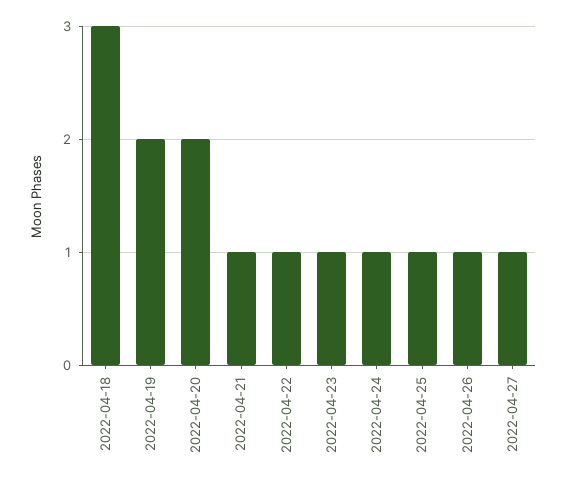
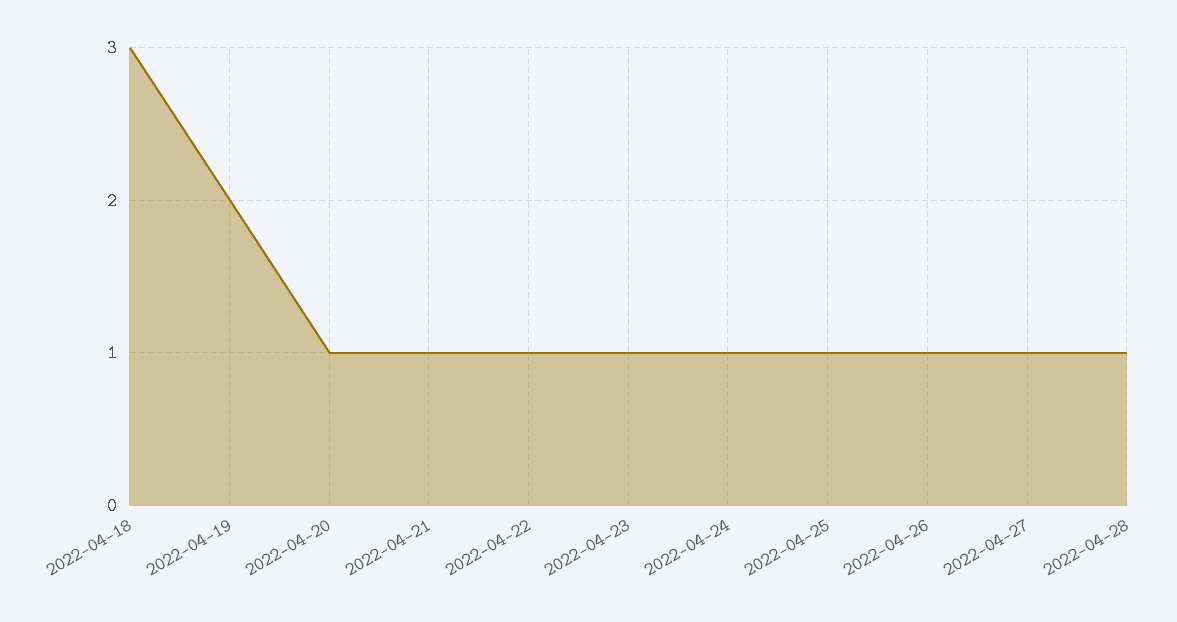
2022-04-20: 2 -> 1
2022-04-28: none -> 1

